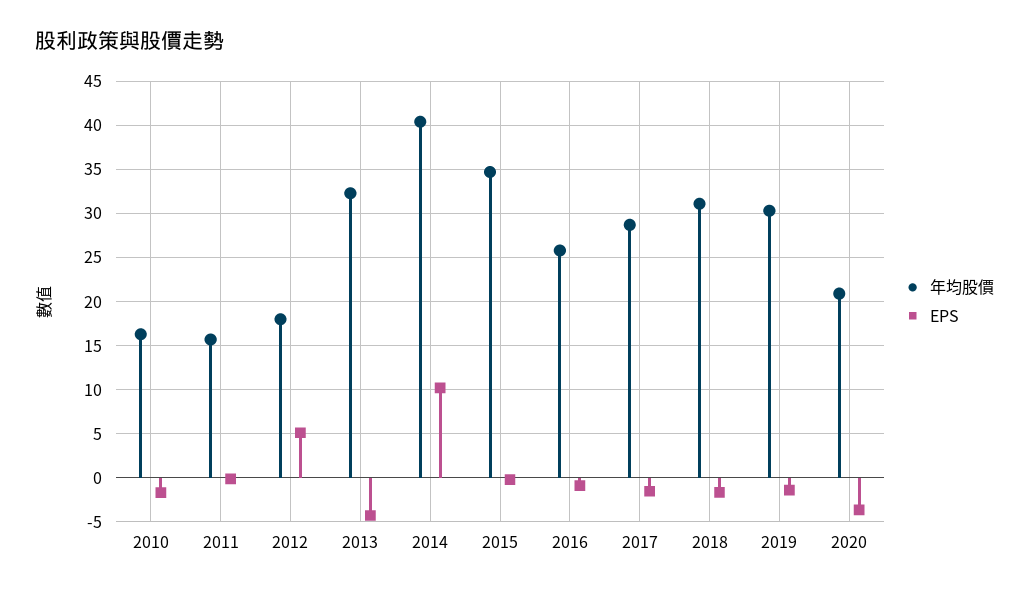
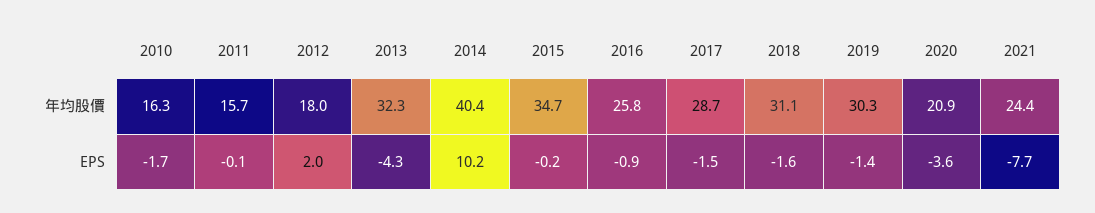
EPS, 2012: 5 -> 2
年均股價, 2021: none -> 24.4
EPS, 2021: none -> -7.7

